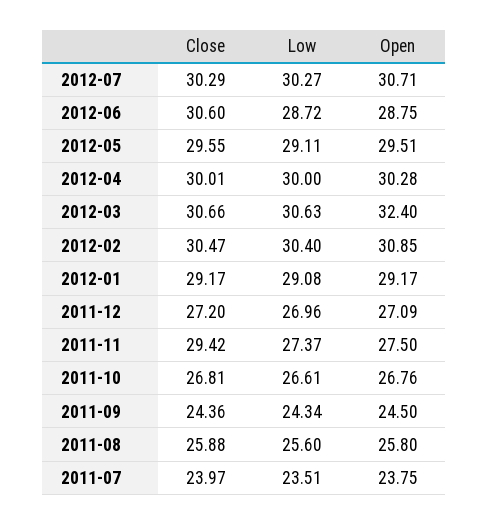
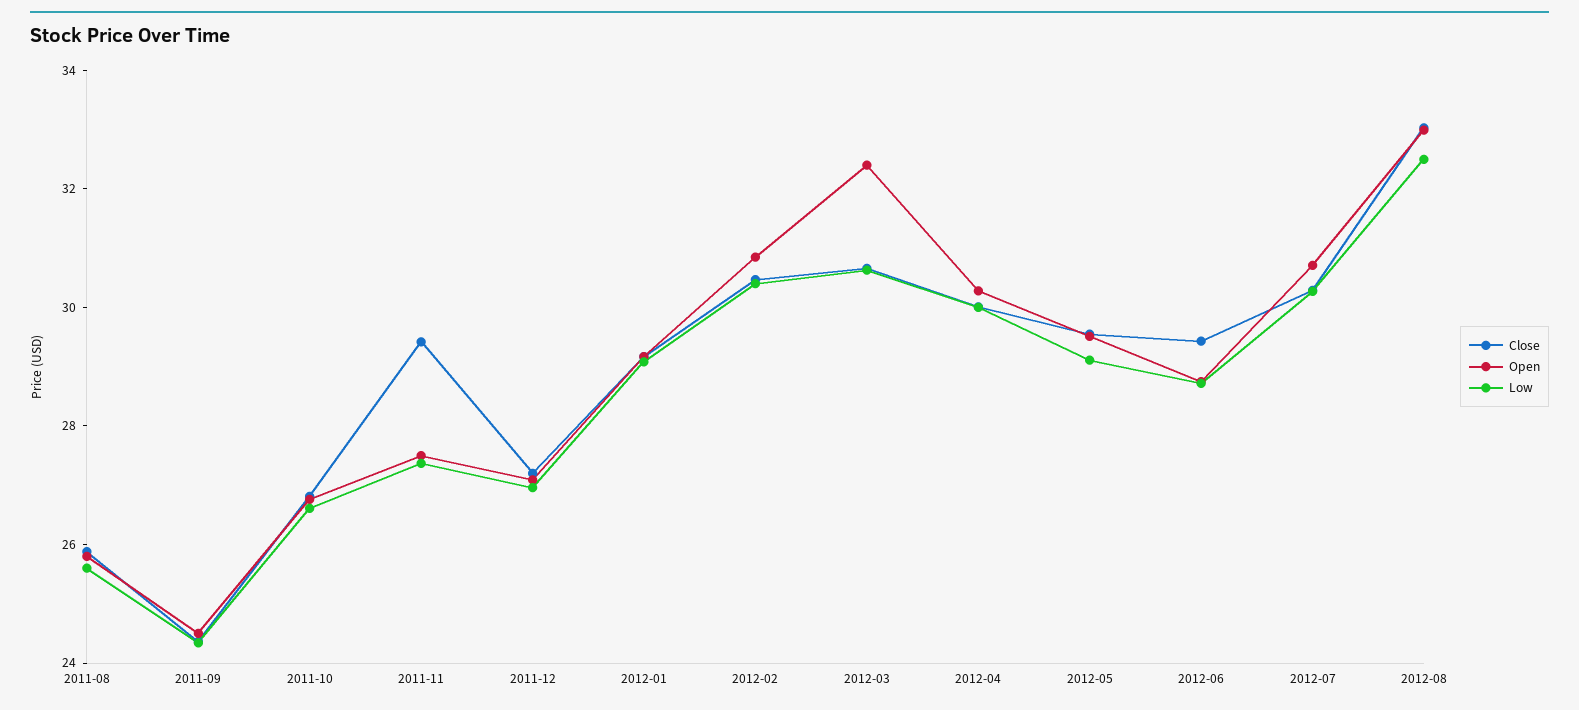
Close, 2012-06: 30.6 -> 29.5
Close, 2011-07: 23.97 -> none
Low, 2011-07: 23.51 -> none
Open, 2011-07: 23.75 -> none
Close, 2012-08: none -> 33
Open, 2012-08: none -> 33
Low, 2012-08: none -> 32.5

